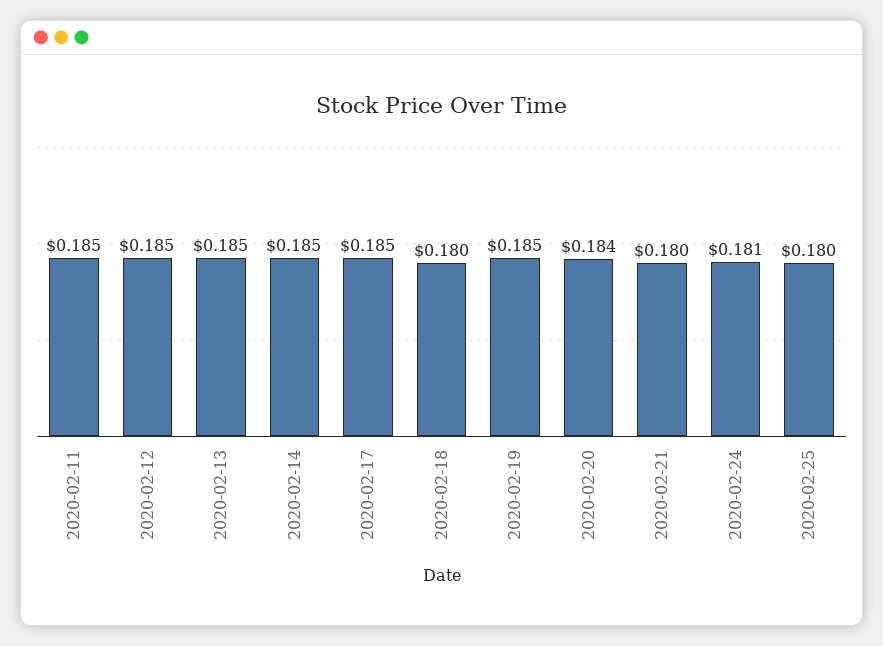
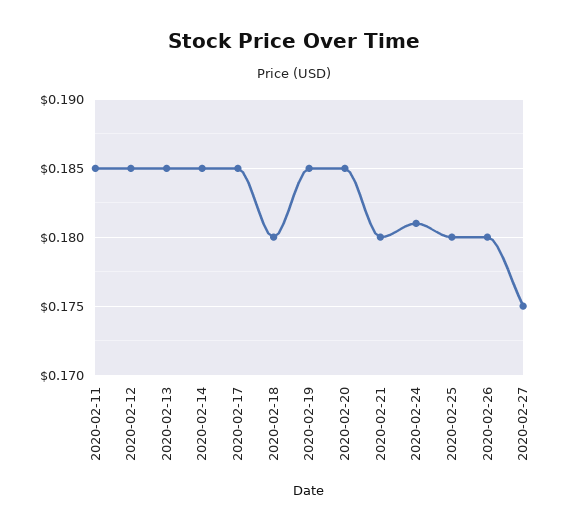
2020-02-20: 0.184 -> 0.185
2020-02-26: none -> 0.18
2020-02-27: none -> 0.175

